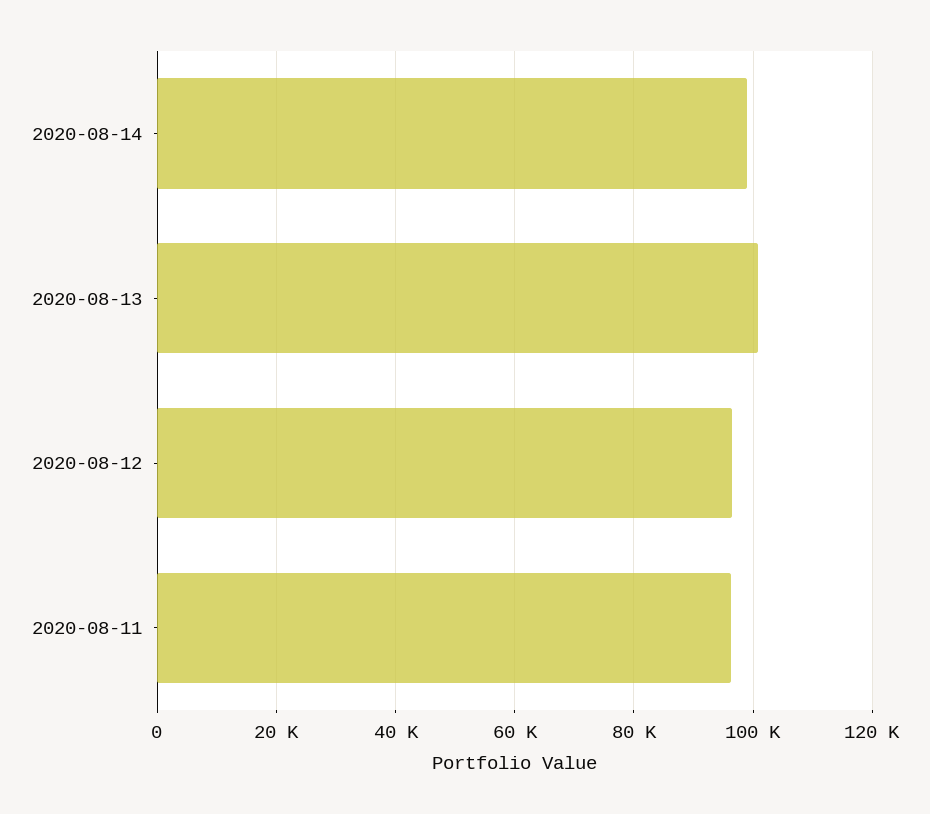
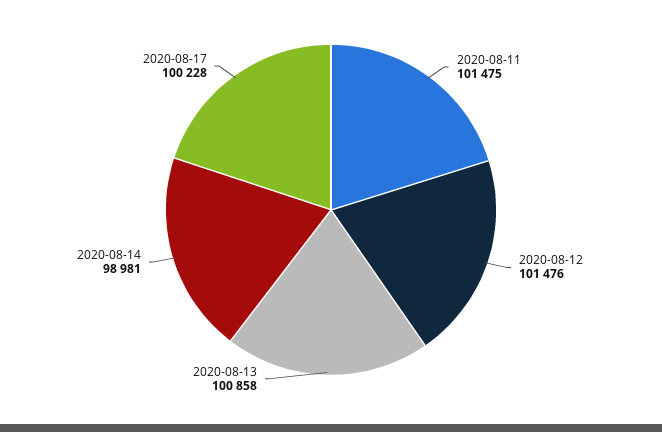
2020-08-12: 96000 -> 101476
2020-08-11: 96000 -> 101475
2020-08-17: none -> 100228

